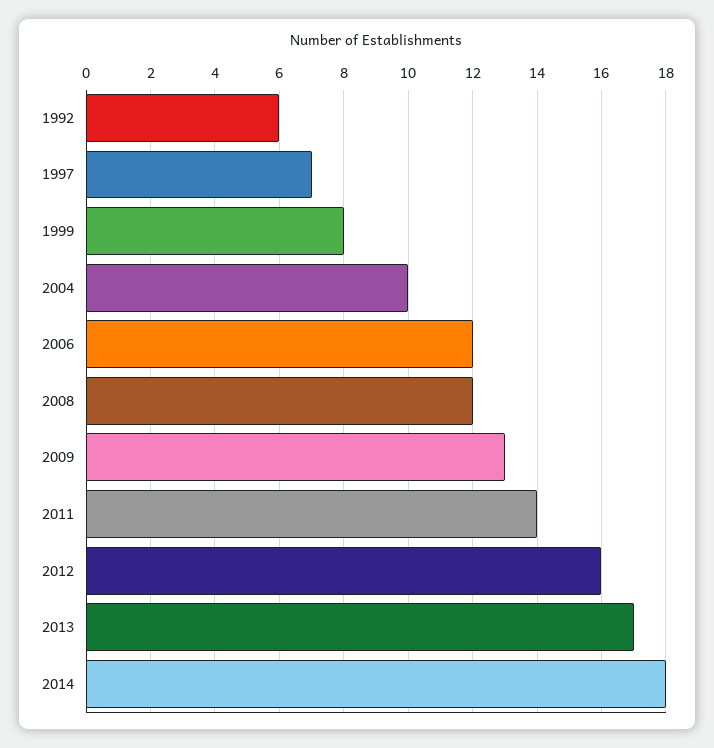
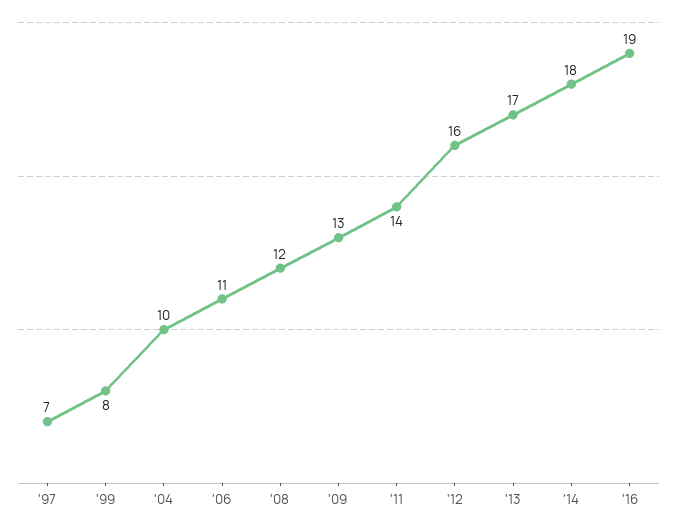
1992: 6 -> none
2006: 12 -> 11
'16: none -> 19

